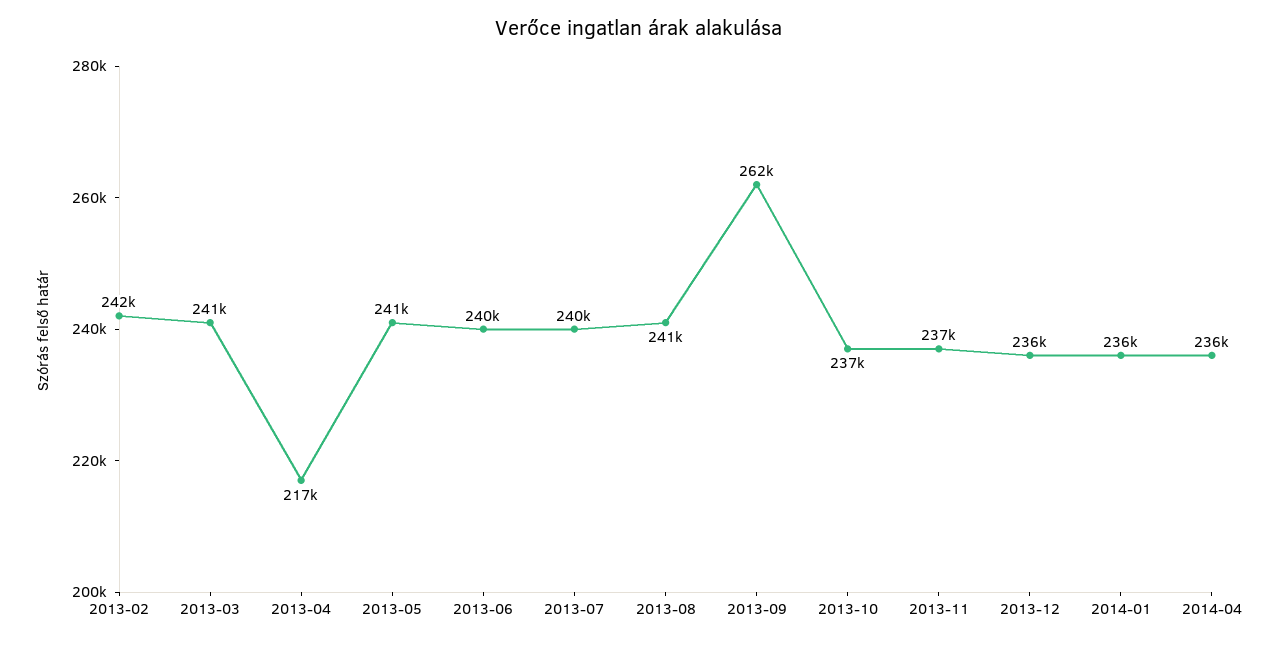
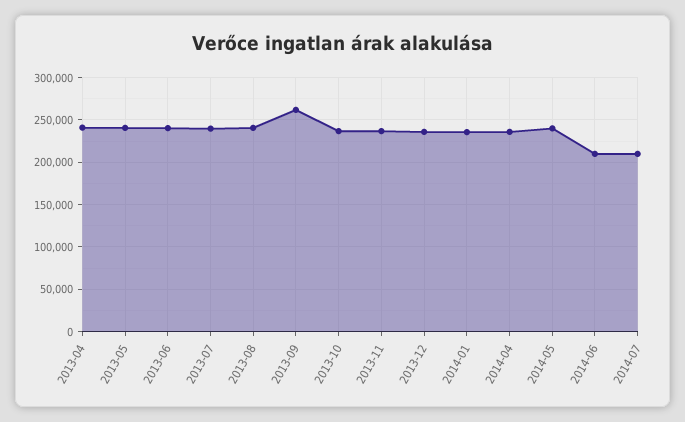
2013-02: 242000 -> none
2013-03: 241000 -> none
2013-04: 217000 -> 240000
2014-05: none -> 240000
2014-06: none -> 210000
2014-07: none -> 210000

